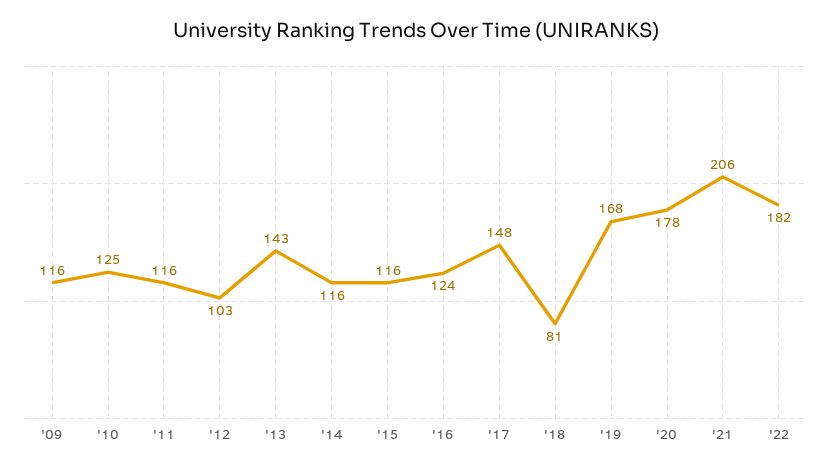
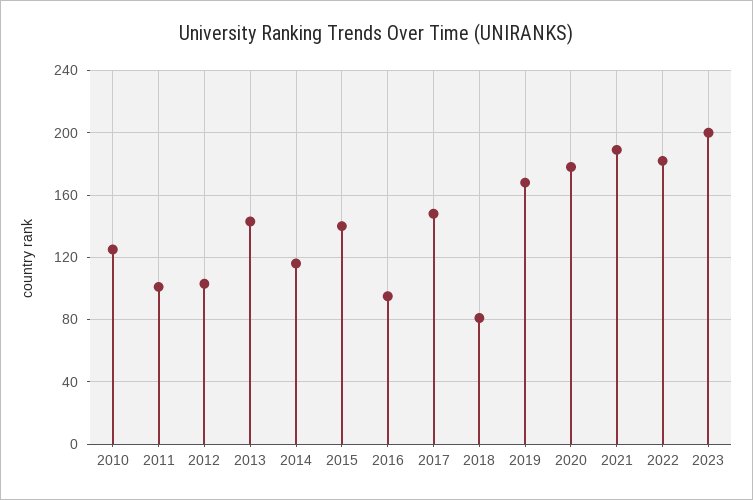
'09: 116 -> none
'11: 116 -> 100
'15: 116 -> 140
'16: 124 -> 95
'21: 206 -> 190
2023: none -> 200

